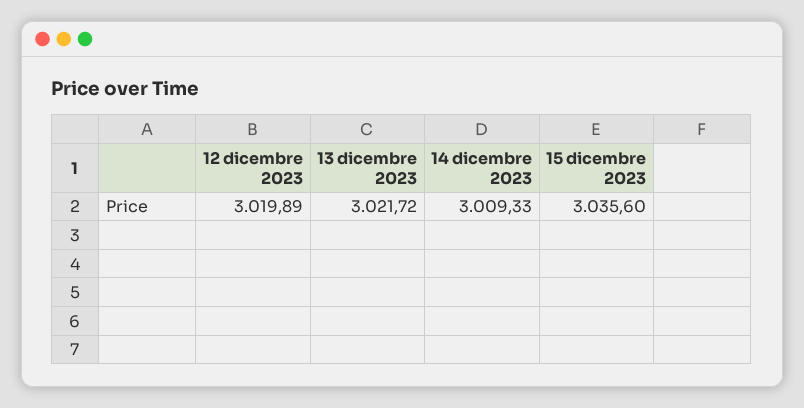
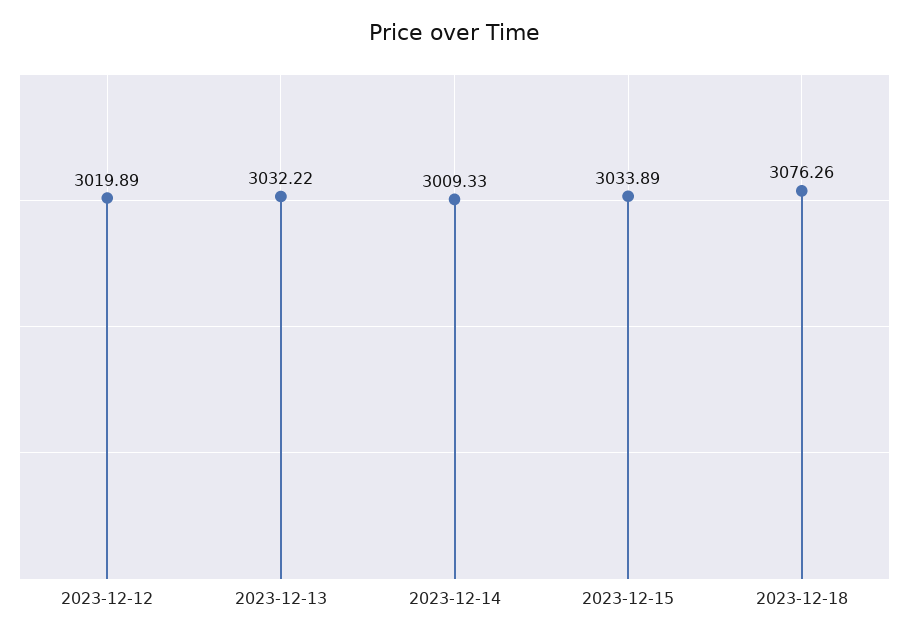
13 dicembre 2023: 3021.72 -> 3032.22
15 dicembre 2023: 3035.6 -> 3033.89
2023-12-18: none -> 3076.26

